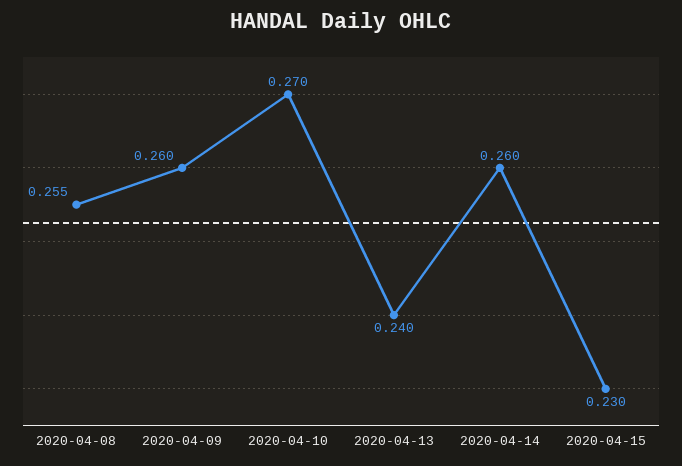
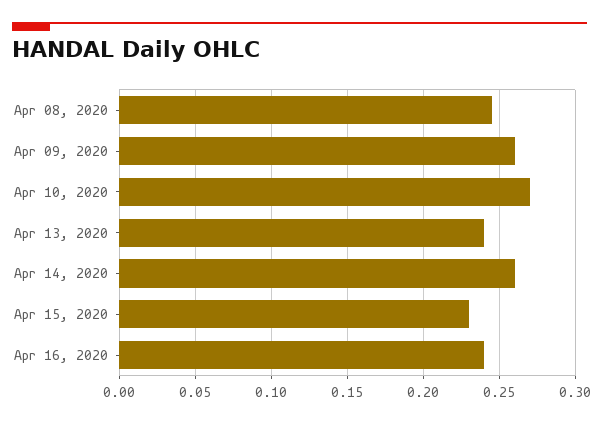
2020-04-08: 0.255 -> 0.245
Apr 16, 2020: none -> 0.24

